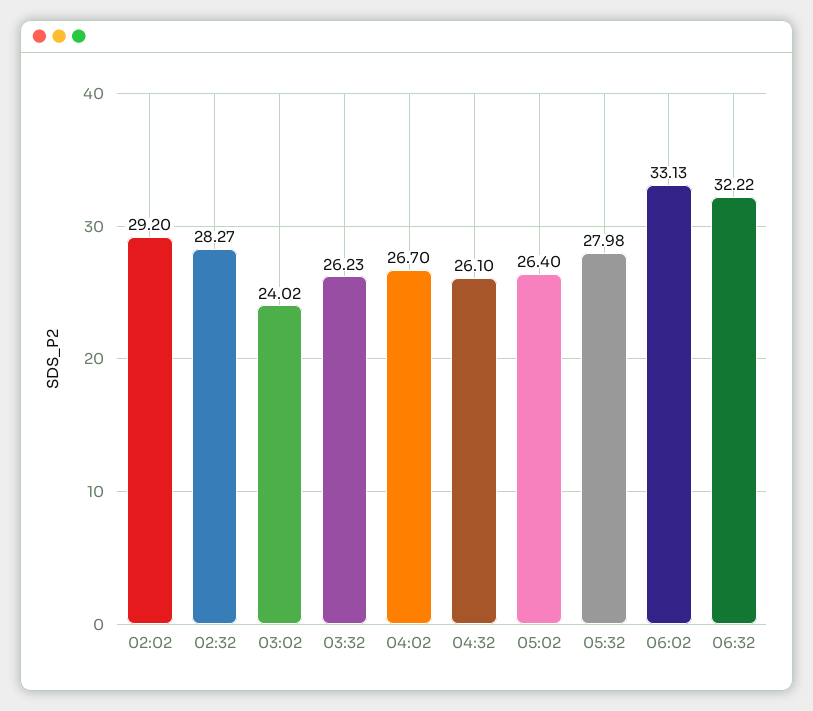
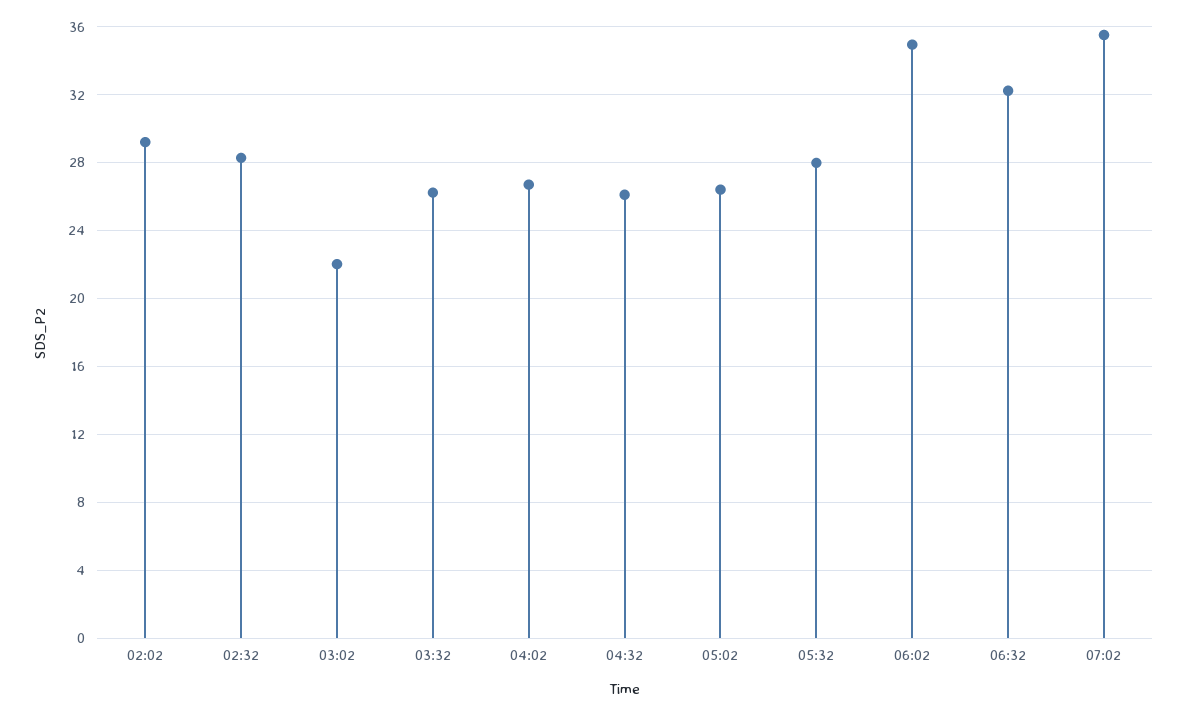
03:02: 24.02 -> 22
06:02: 33.13 -> 35
07:02: none -> 35.5

